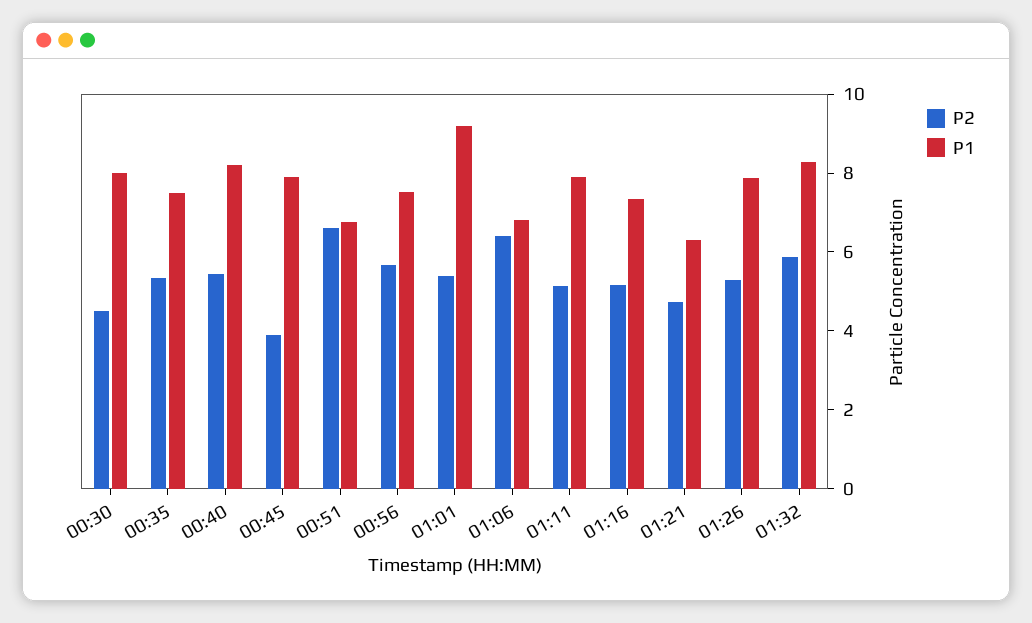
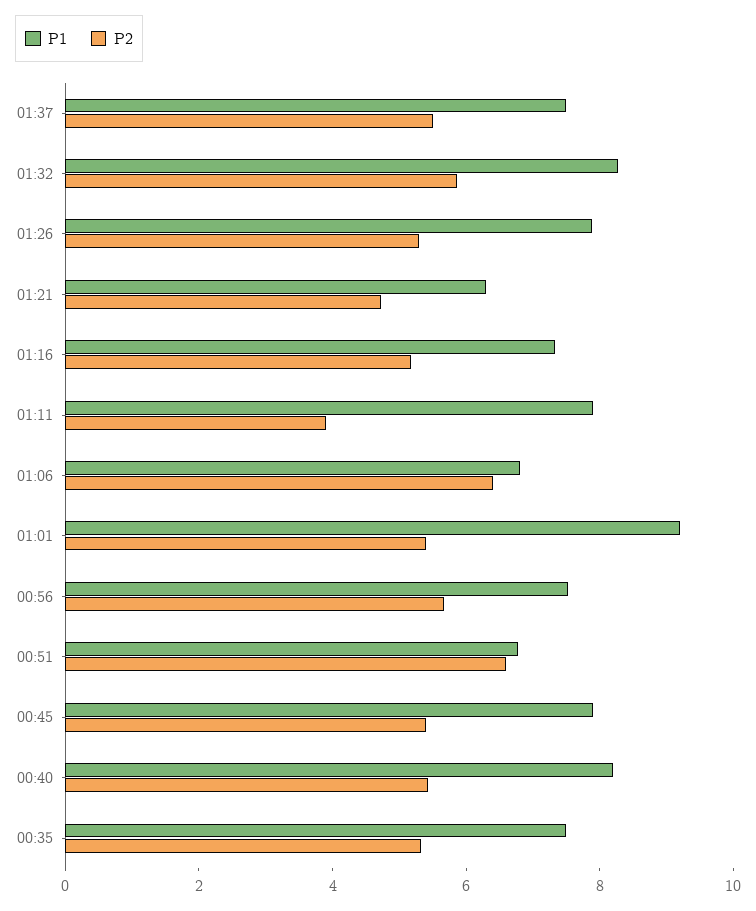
P2, 00:30: 4.5 -> none
P1, 00:30: 8 -> none
P2, 00:45: 4 -> 5.5
P2, 01:11: 5 -> 4
P1, 01:37: none -> 7.5
P2, 01:37: none -> 5.5

